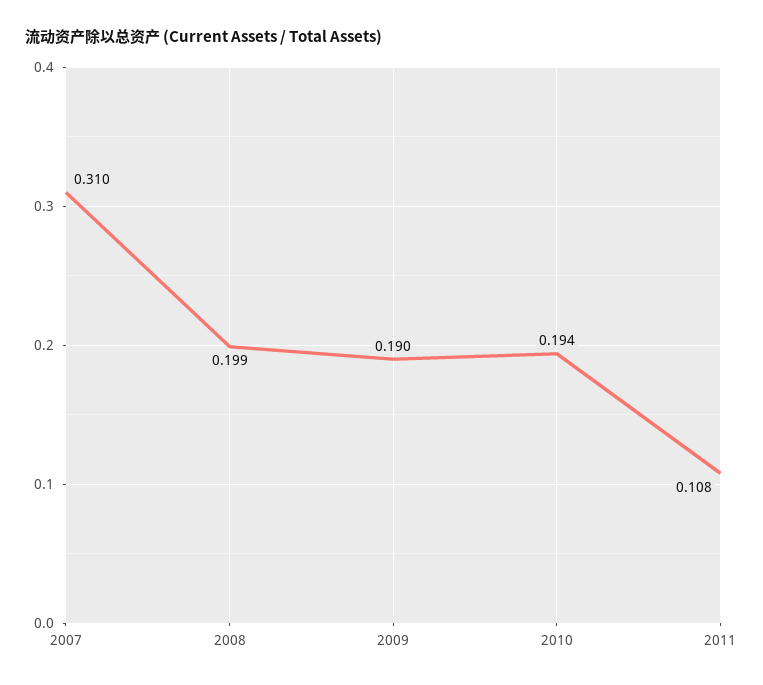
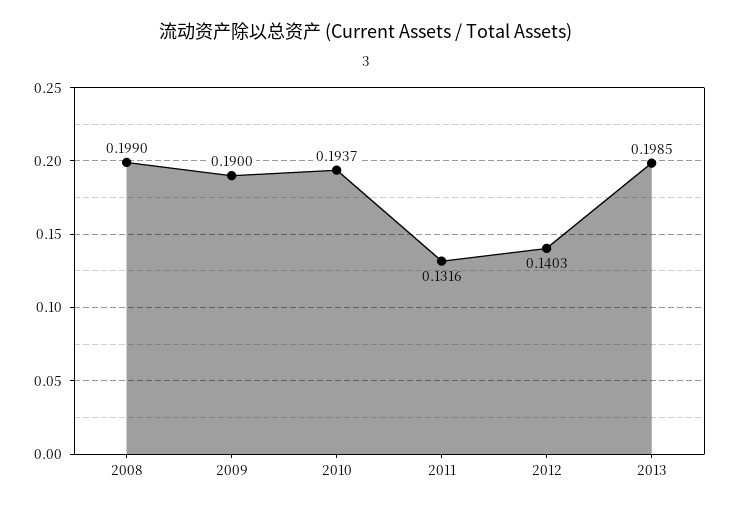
2007: 0.31 -> none
2011: 0.108 -> 0.1316
2012: none -> 0.1403
2013: none -> 0.1985

